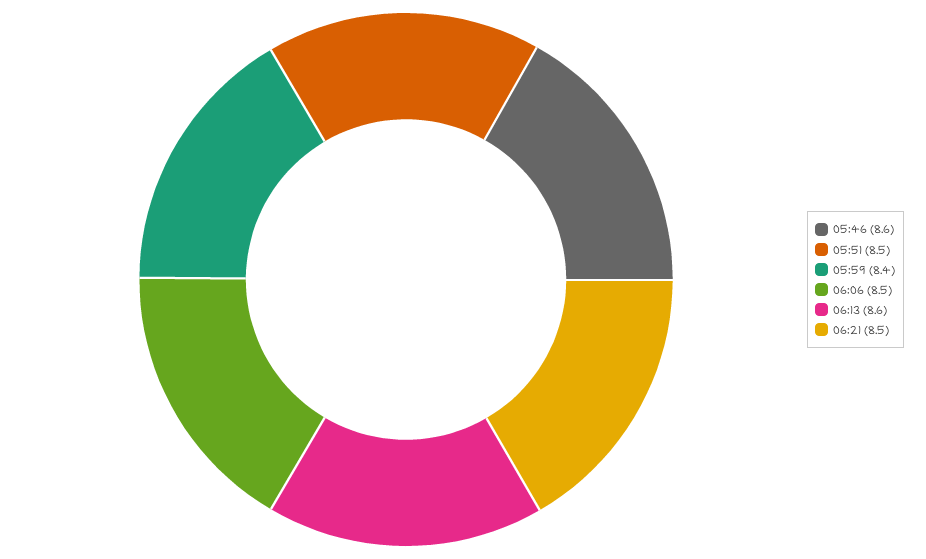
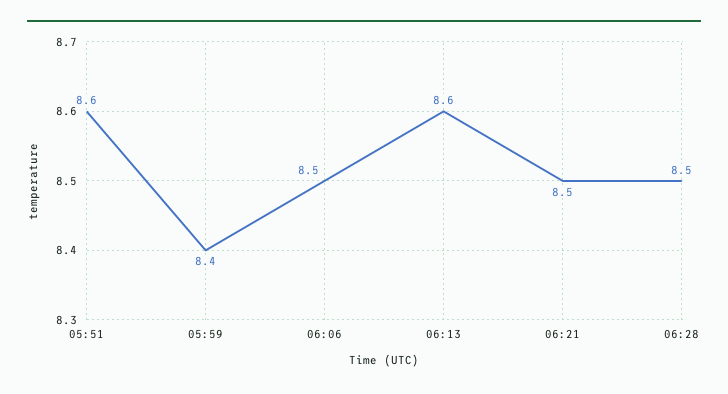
05:46: 8.6 -> none
05:51: 8.5 -> 8.6
06:28: none -> 8.5

